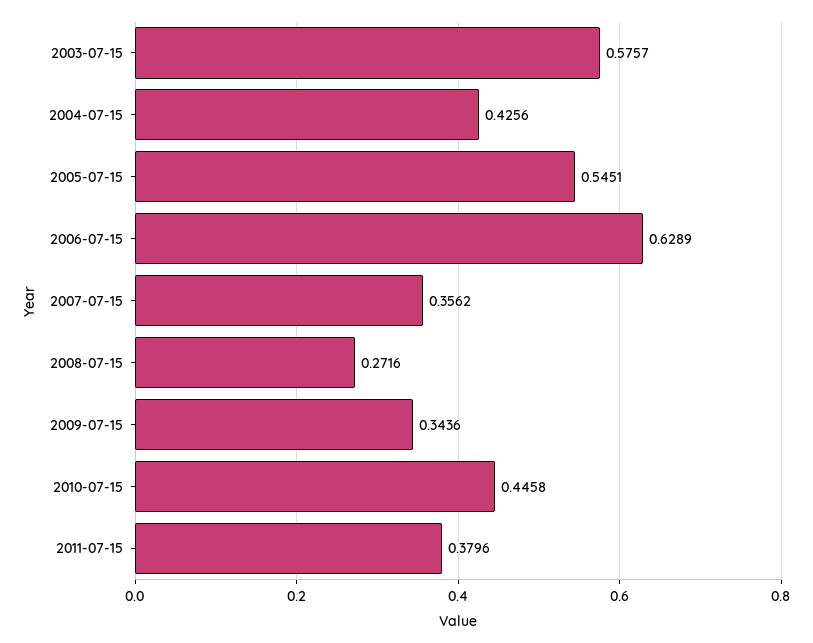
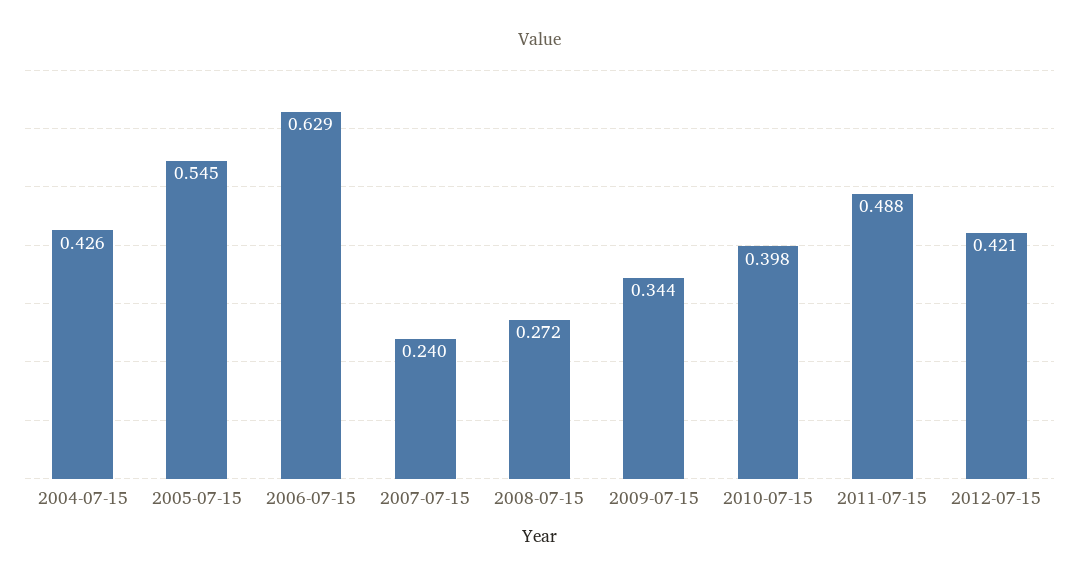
2003-07-15: 0.5757 -> none
2007-07-15: 0.3562 -> 0.24
2010-07-15: 0.4458 -> 0.398
2011-07-15: 0.3796 -> 0.488
2012-07-15: none -> 0.421

